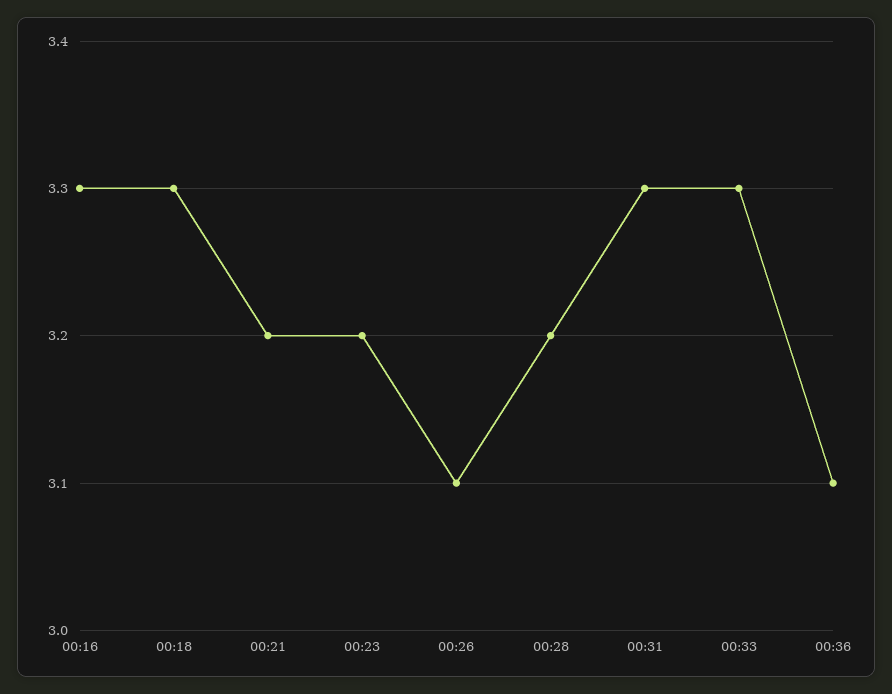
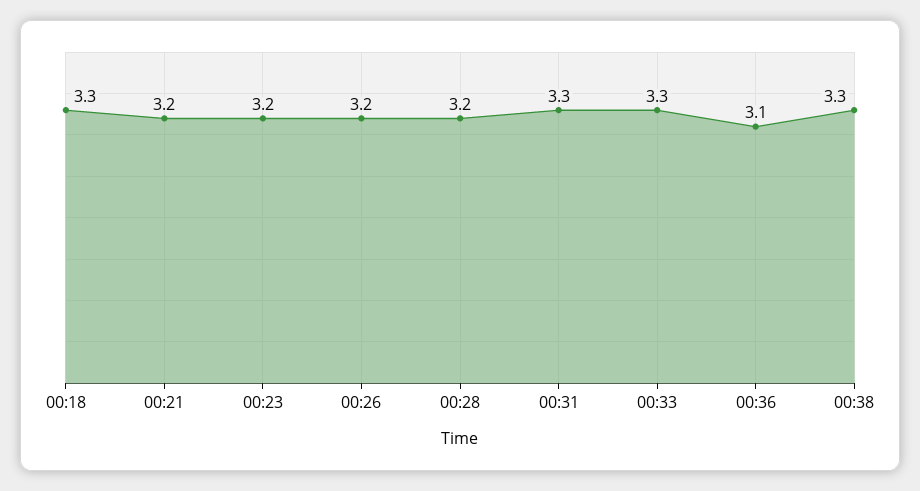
00:16: 3.3 -> none
00:26: 3.1 -> 3.2
00:38: none -> 3.3

